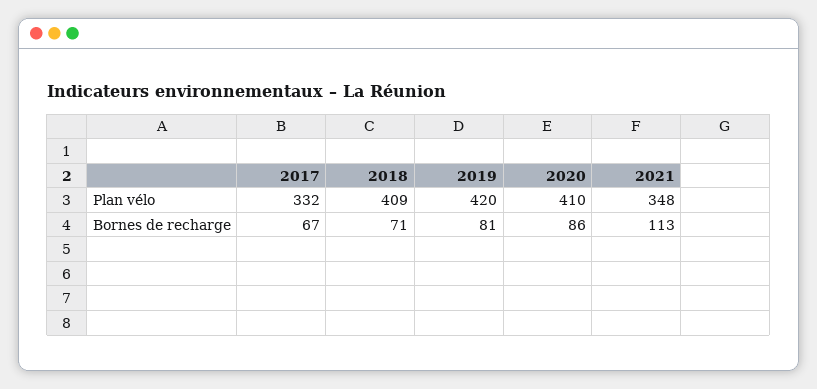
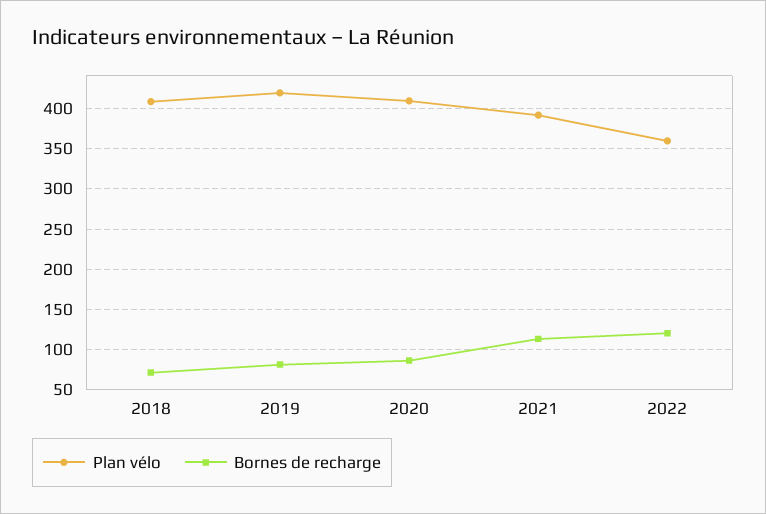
Plan vélo, 2017: 332 -> none
Plan vélo, 2021: 348 -> 390
Bornes de recharge, 2017: 67 -> none
Plan vélo, 2022: none -> 360
Bornes de recharge, 2022: none -> 120

